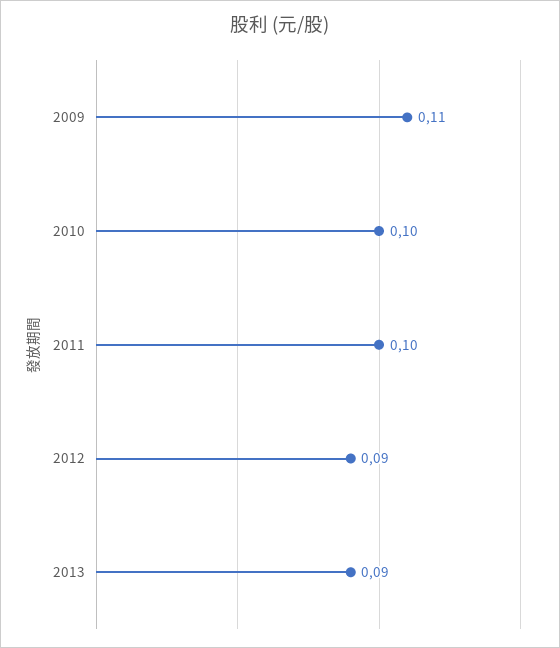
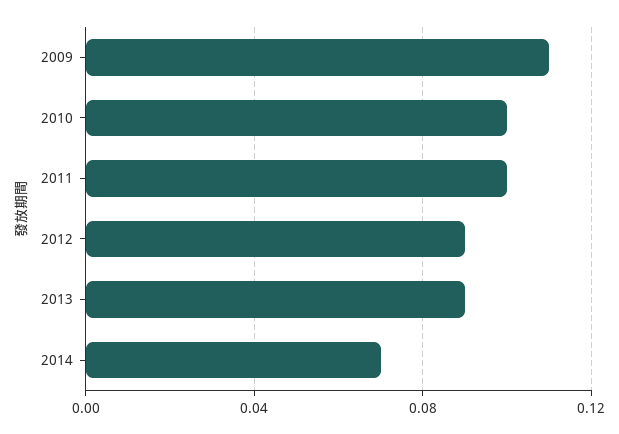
2014: none -> 0.07

